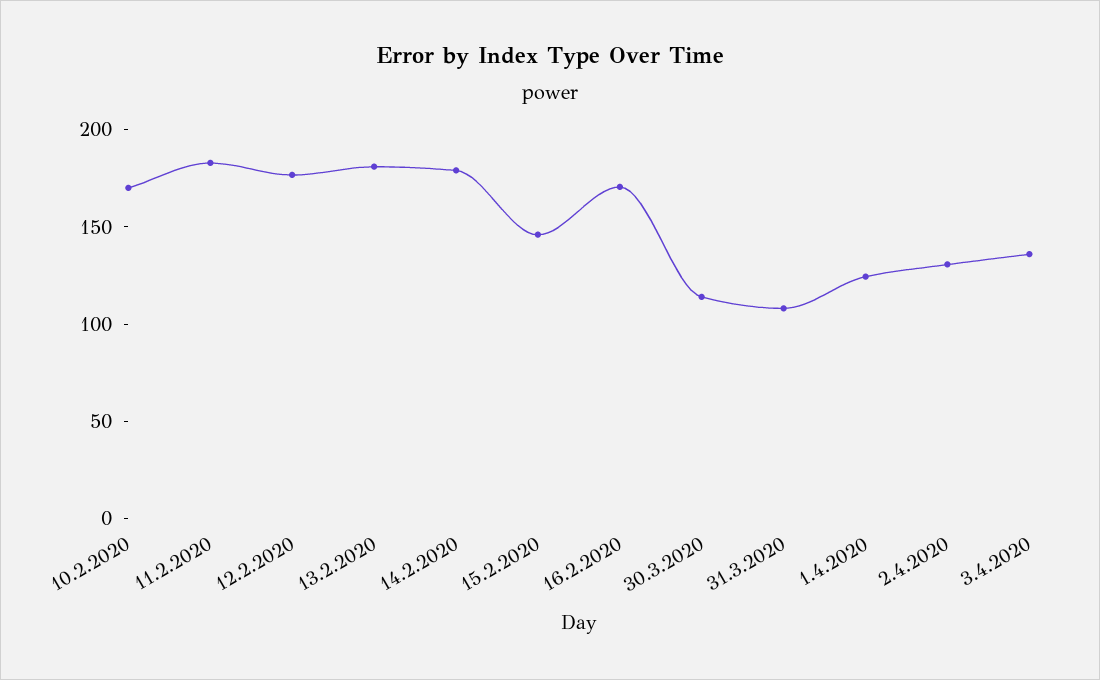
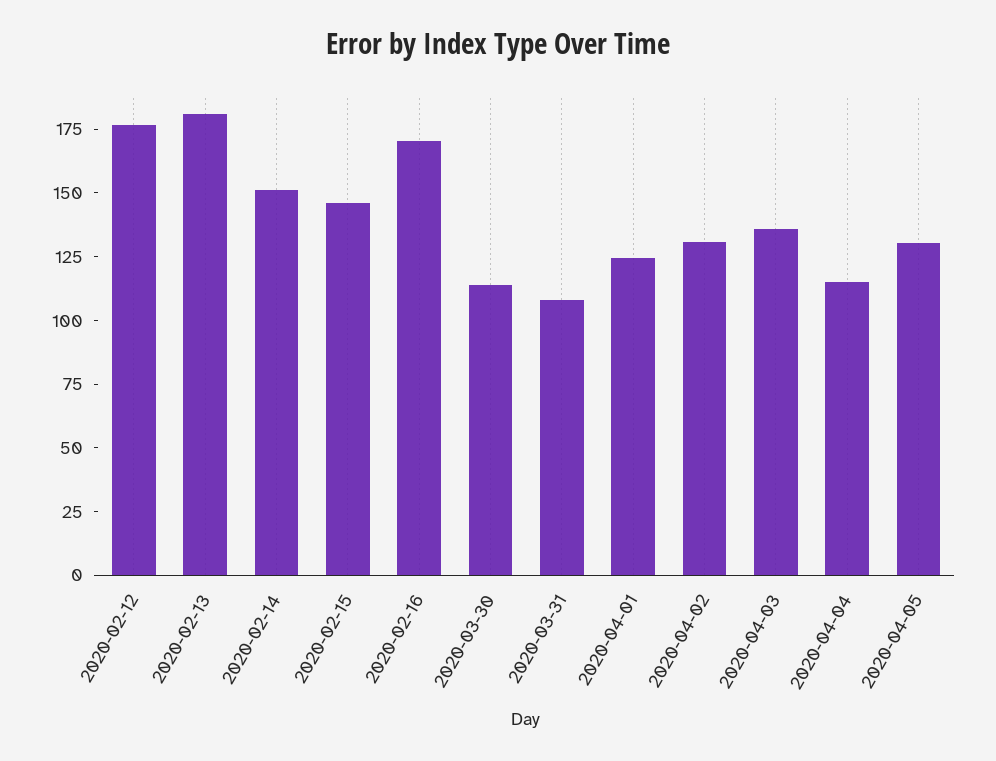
10.2.2020: 170 -> none
11.2.2020: 180 -> none
14.2.2020: 180 -> 150
2020-04-04: none -> 115
2020-04-05: none -> 130

